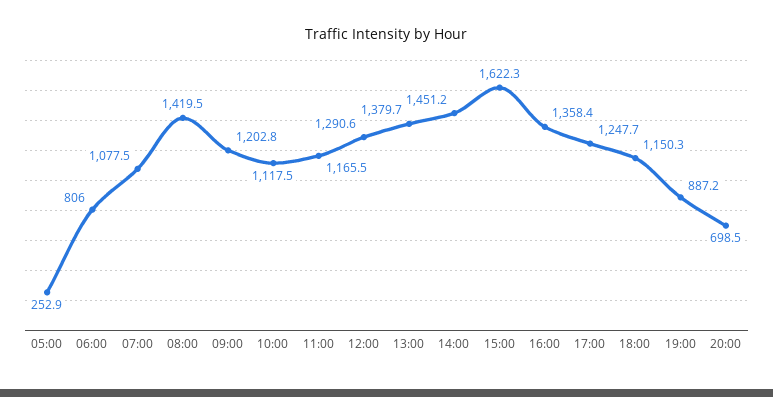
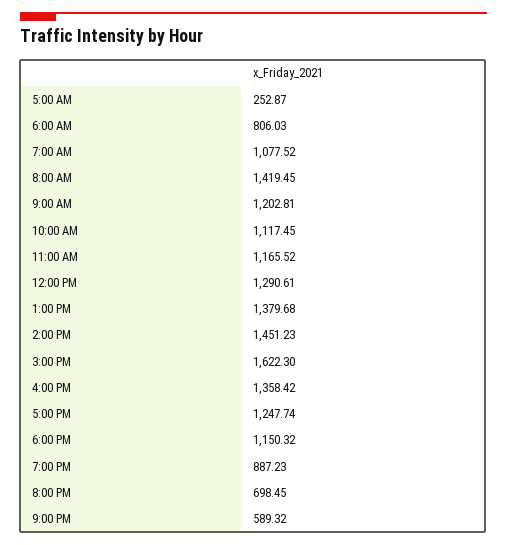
9:00 PM: none -> 589.32

